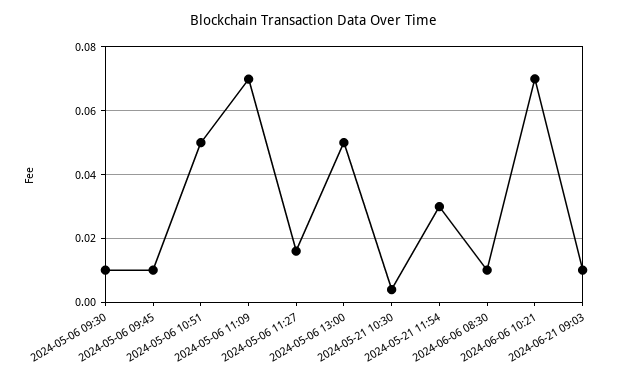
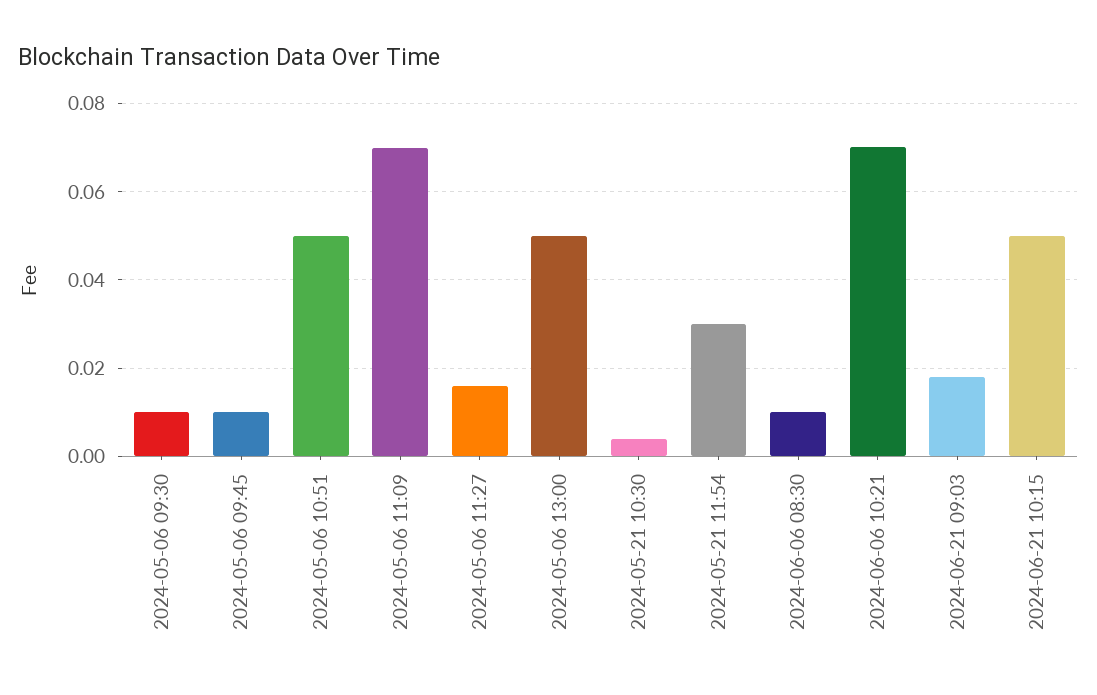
2024-06-21 09:03: 0.01 -> 0.018
2024-06-21 10:15: none -> 0.05

